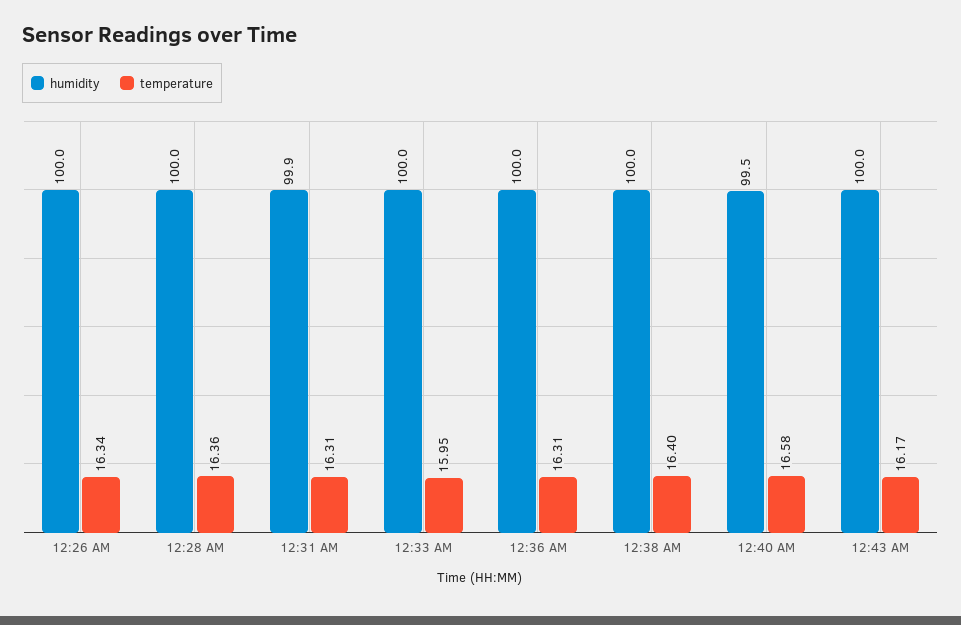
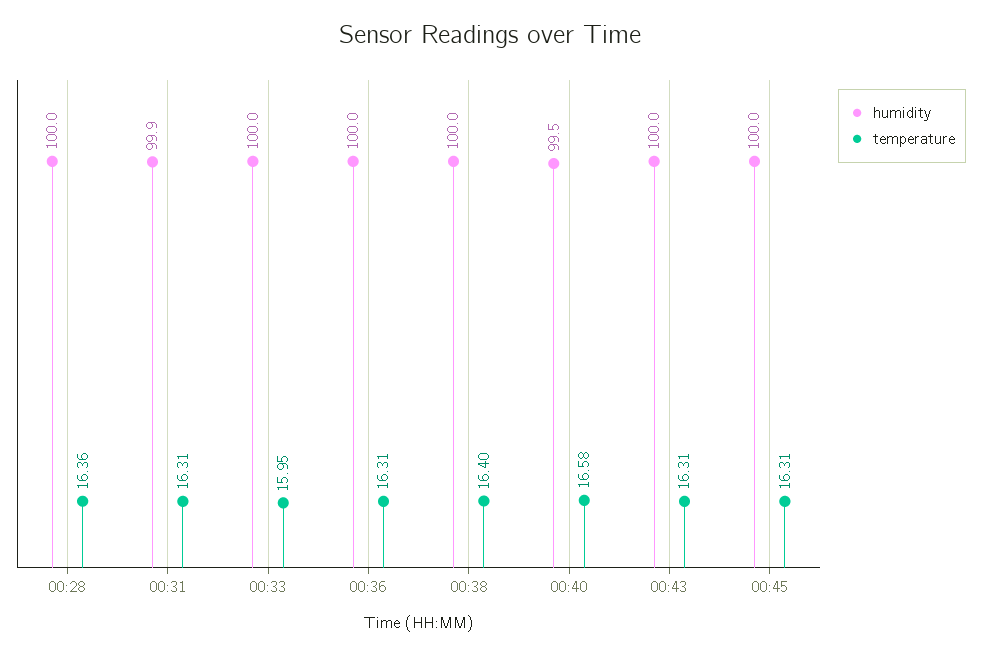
humidity, 12:26 AM: 100 -> none
temperature, 12:26 AM: 16.34 -> none
temperature, 12:43 AM: 16.17 -> 16.31
humidity, 00:45: none -> 100
temperature, 00:45: none -> 16.31

